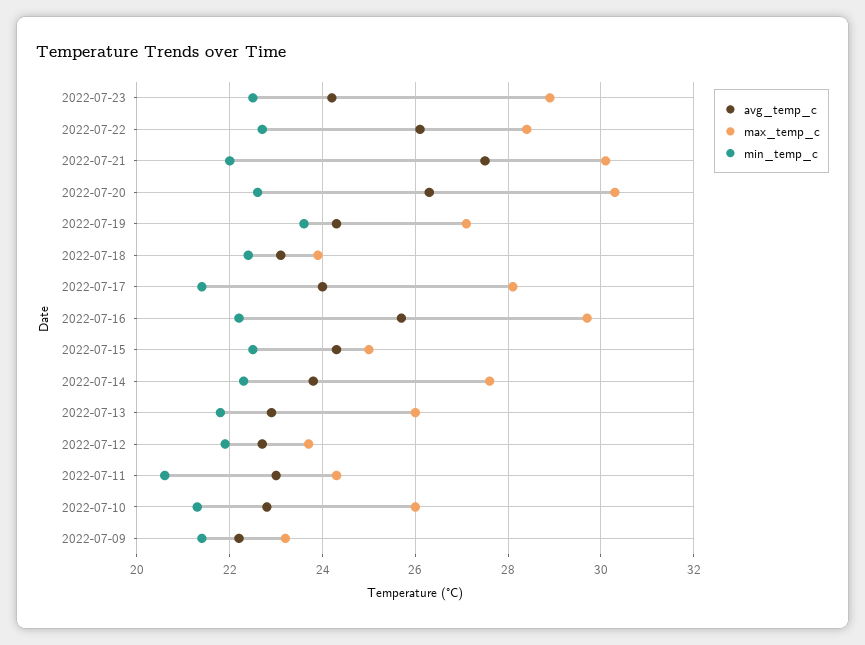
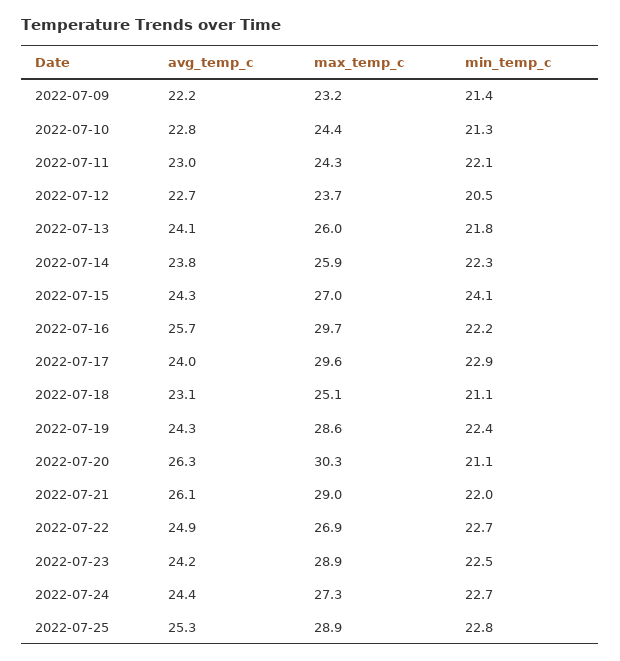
avg_temp_c, 2022-07-22: 26 -> 24.9
max_temp_c, 2022-07-22: 28.5 -> 26.9
avg_temp_c, 2022-07-21: 27.5 -> 26.1
max_temp_c, 2022-07-21: 30 -> 29
min_temp_c, 2022-07-20: 22.5 -> 21.1
max_temp_c, 2022-07-19: 27 -> 28.6
min_temp_c, 2022-07-19: 23.5 -> 22.4
max_temp_c, 2022-07-18: 24 -> 25.1
min_temp_c, 2022-07-18: 22.5 -> 21.1
max_temp_c, 2022-07-17: 28 -> 29.6
min_temp_c, 2022-07-17: 21.5 -> 22.9
max_temp_c, 2022-07-15: 25 -> 27
min_temp_c, 2022-07-15: 22.5 -> 24.1
max_temp_c, 2022-07-14: 27.5 -> 25.9
avg_temp_c, 2022-07-13: 23 -> 24.1
min_temp_c, 2022-07-12: 22 -> 20.5
min_temp_c, 2022-07-11: 20.5 -> 22.1
max_temp_c, 2022-07-10: 26 -> 24.4
avg_temp_c, 2022-07-24: none -> 24.4
max_temp_c, 2022-07-24: none -> 27.3
min_temp_c, 2022-07-24: none -> 22.7
avg_temp_c, 2022-07-25: none -> 25.3
max_temp_c, 2022-07-25: none -> 28.9
min_temp_c, 2022-07-25: none -> 22.8

